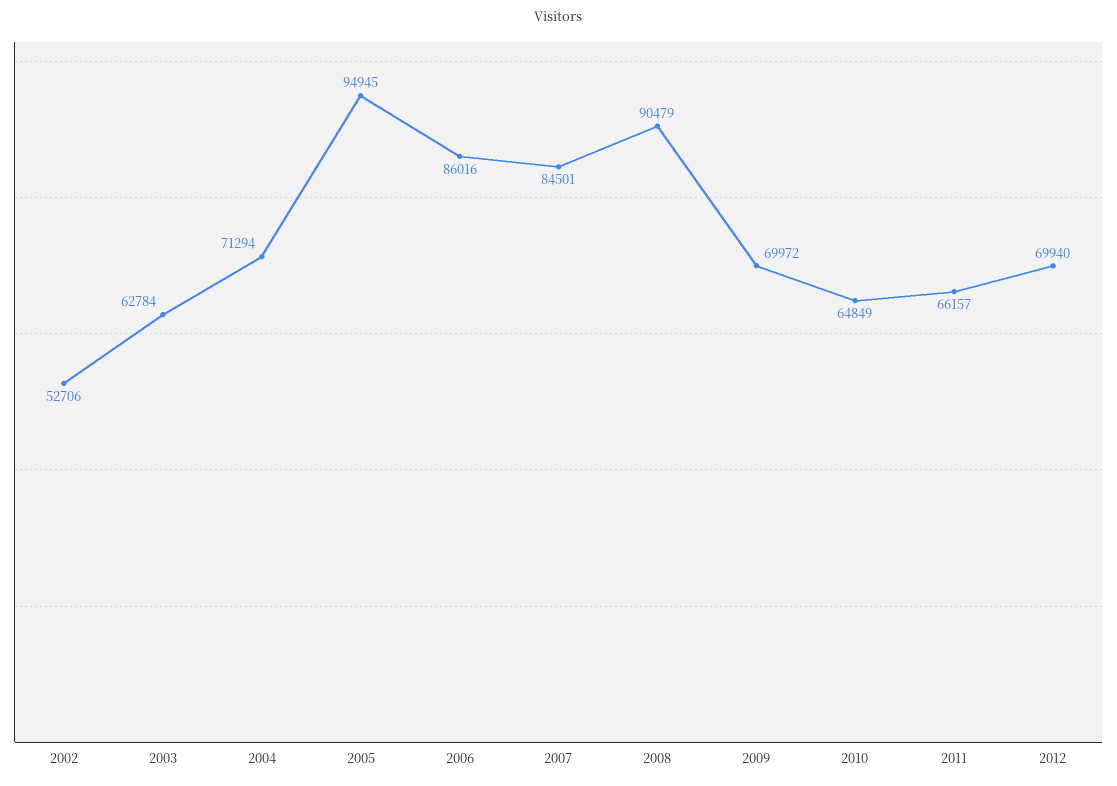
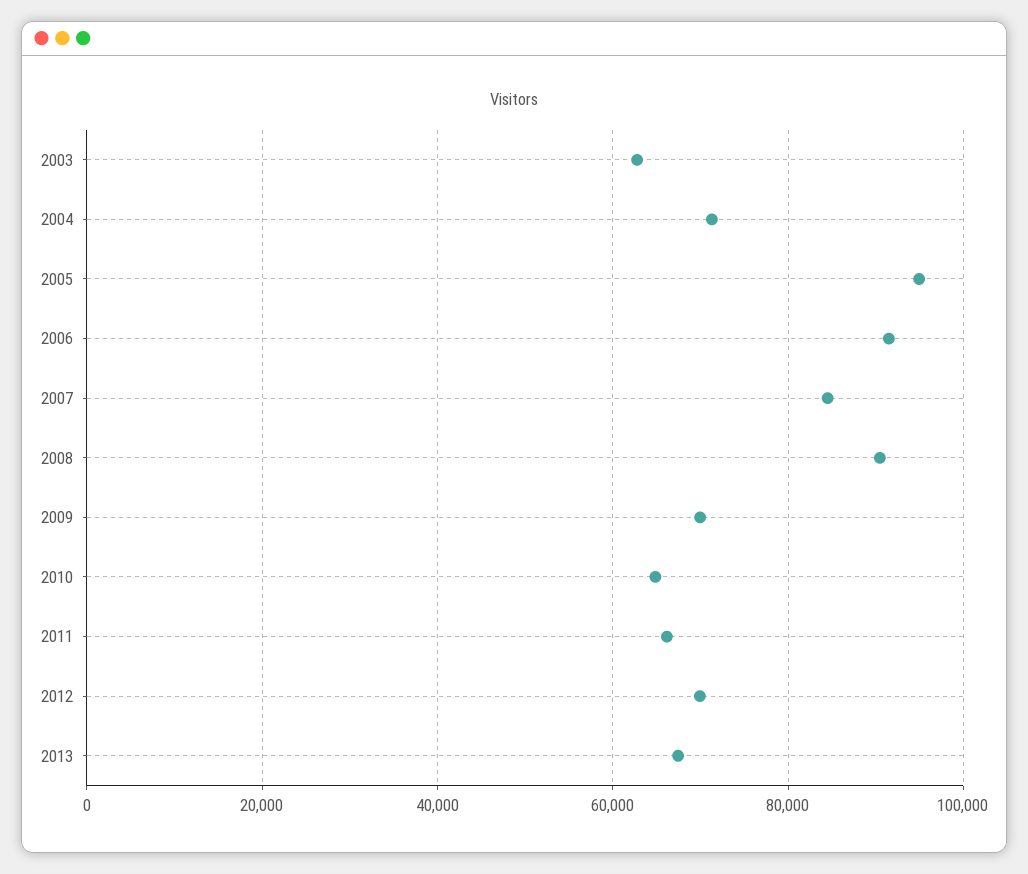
2002: 52706 -> none
2006: 86016 -> 92000
2013: none -> 68000

